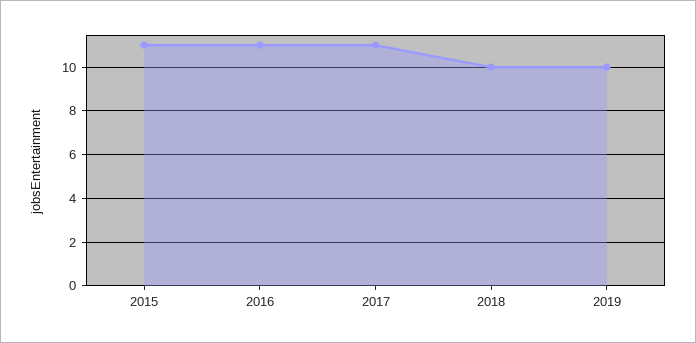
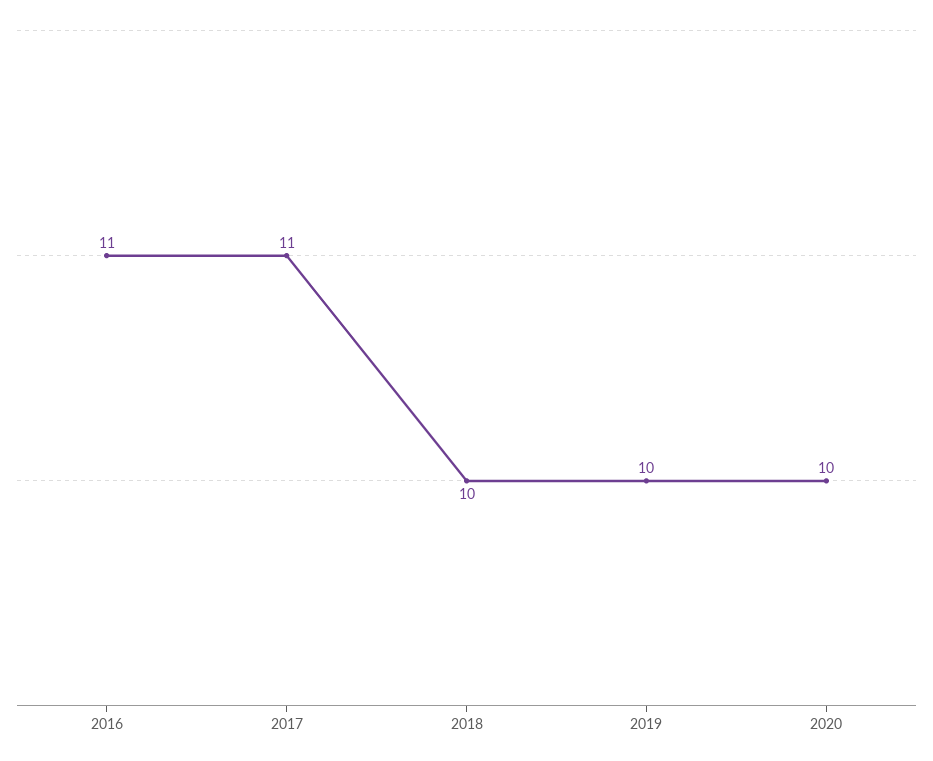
2015: 11 -> none
2020: none -> 10

